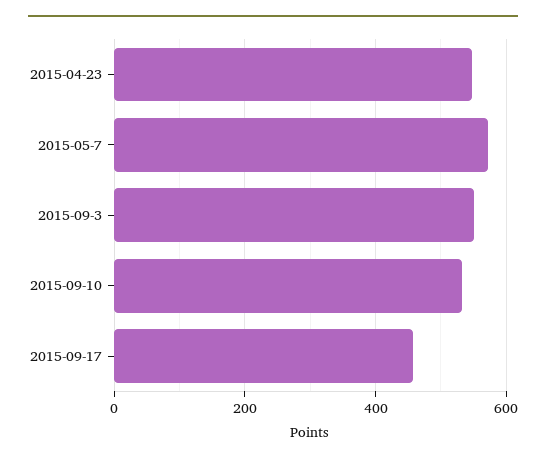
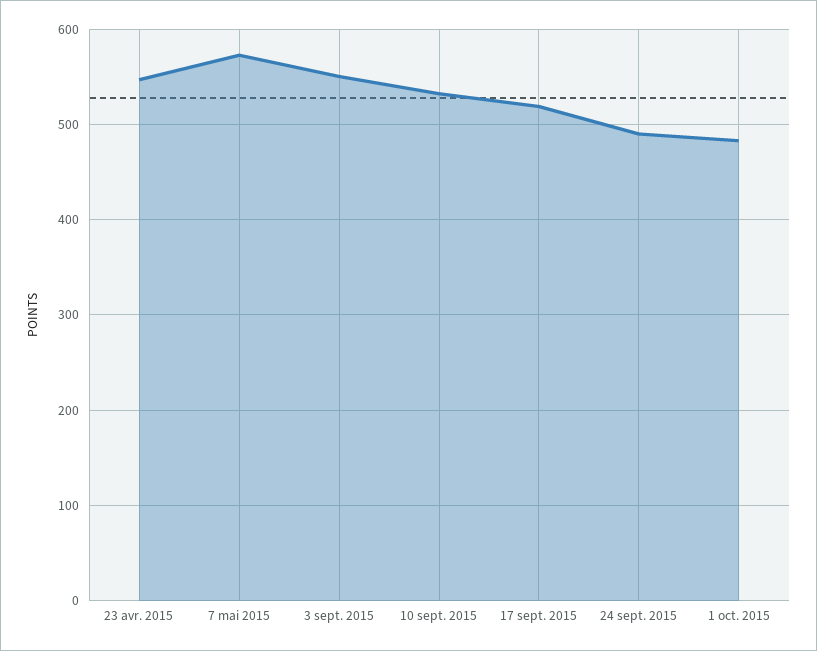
2015-09-17: 460 -> 520
24 sept. 2015: none -> 490
1 oct. 2015: none -> 480

